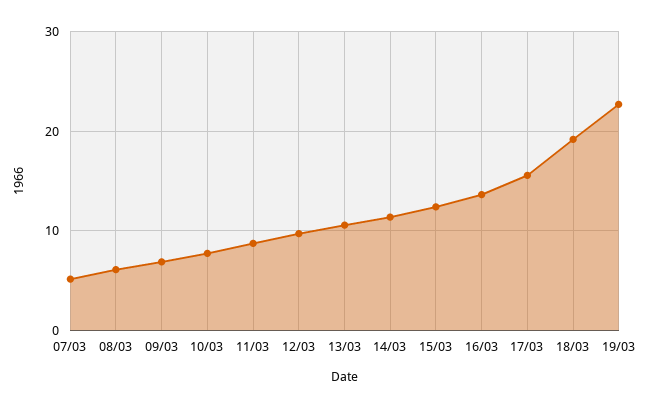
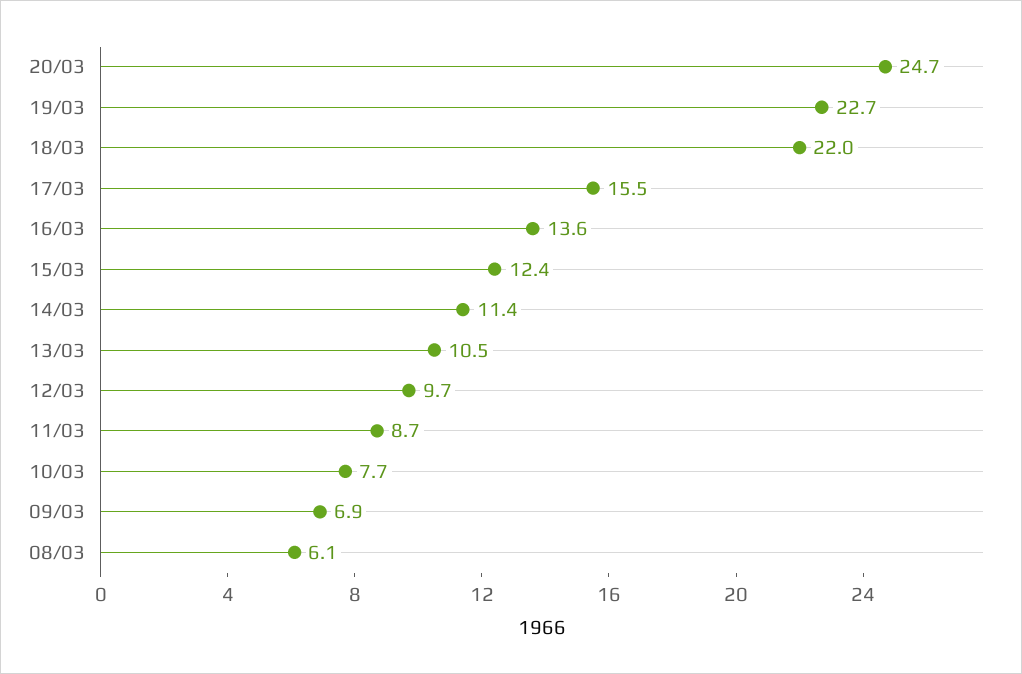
07/03: 5 -> none
18/03: 19 -> 22
20/03: none -> 24.7

